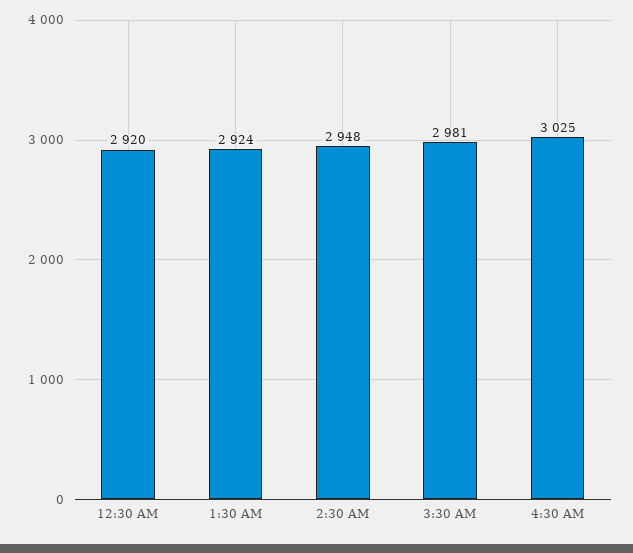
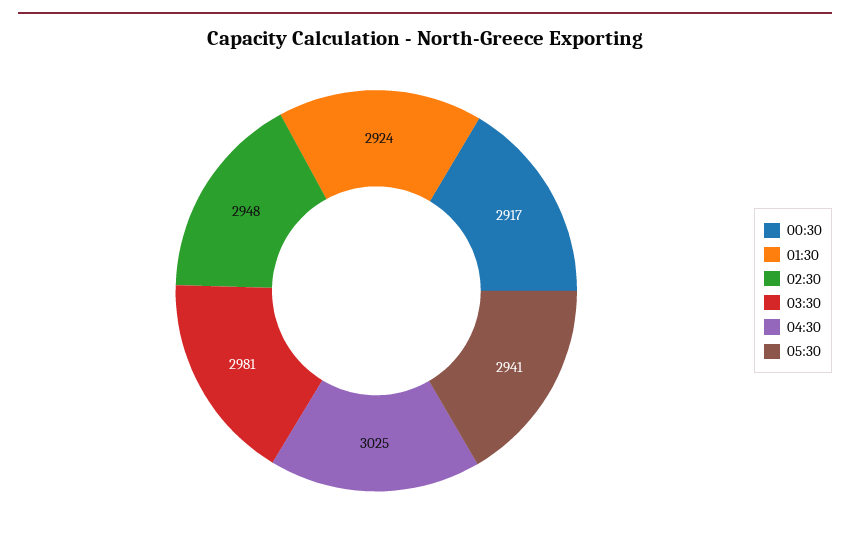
12:30 AM: 2920 -> 2917
05:30: none -> 2941

